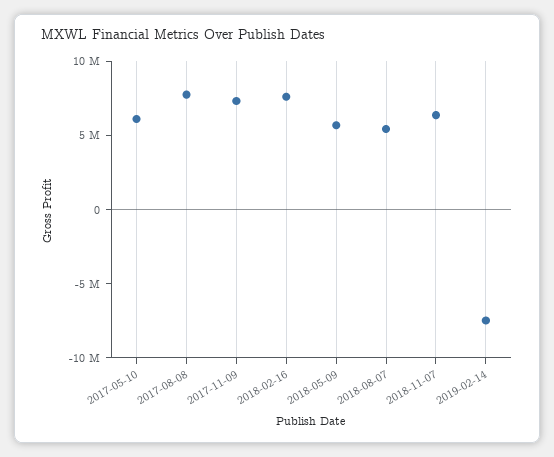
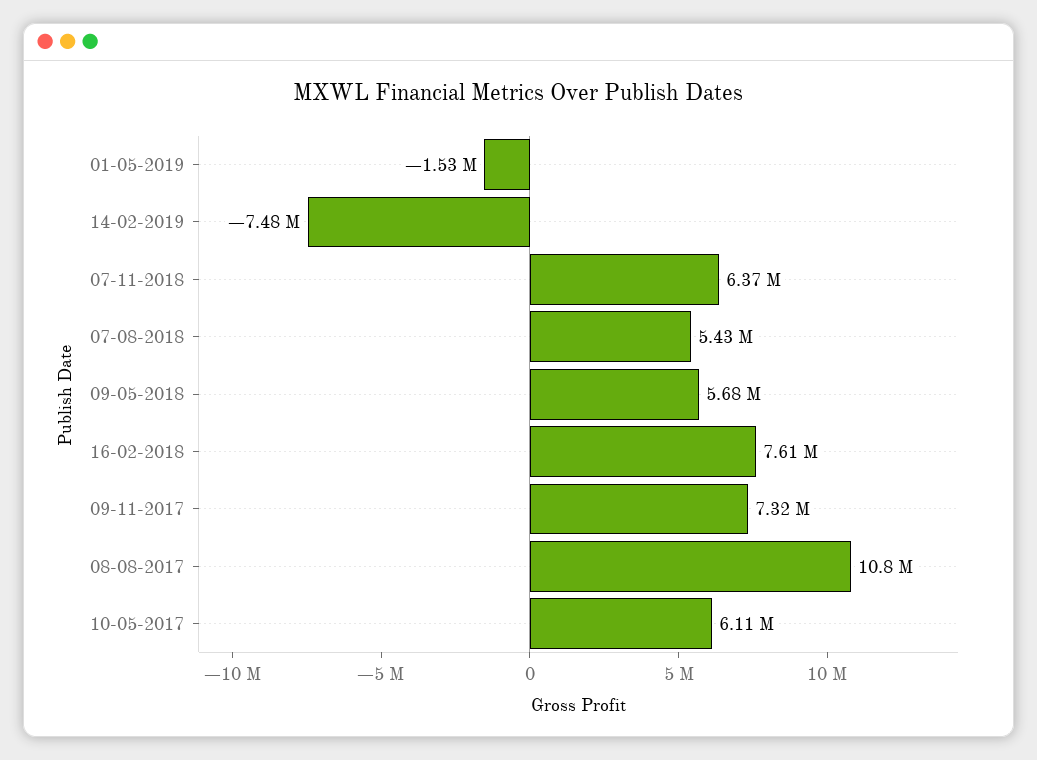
2017-08-08: 8000000 -> 10800000
01-05-2019: none -> -1530000

